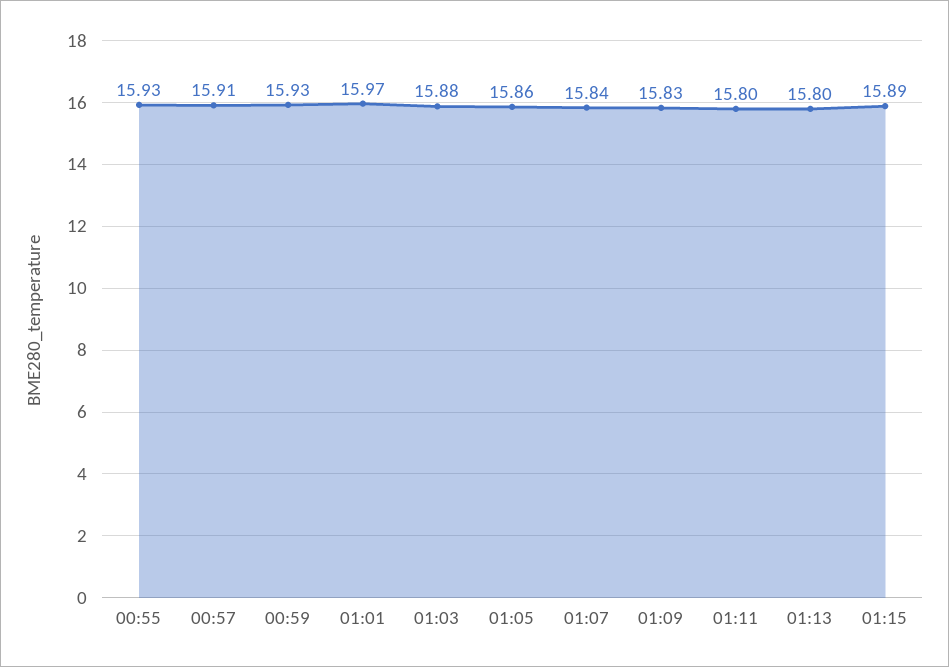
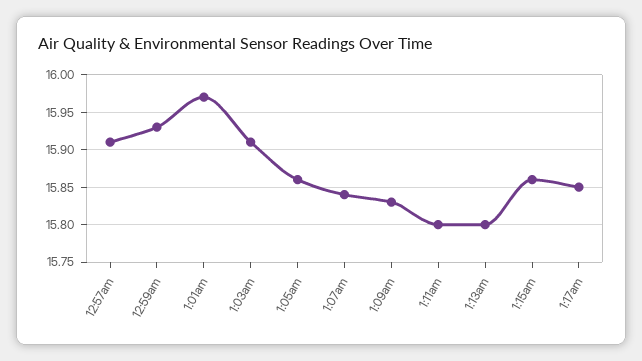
00:55: 15.93 -> none
01:03: 15.88 -> 15.91
01:15: 15.89 -> 15.86
1:17am: none -> 15.85

